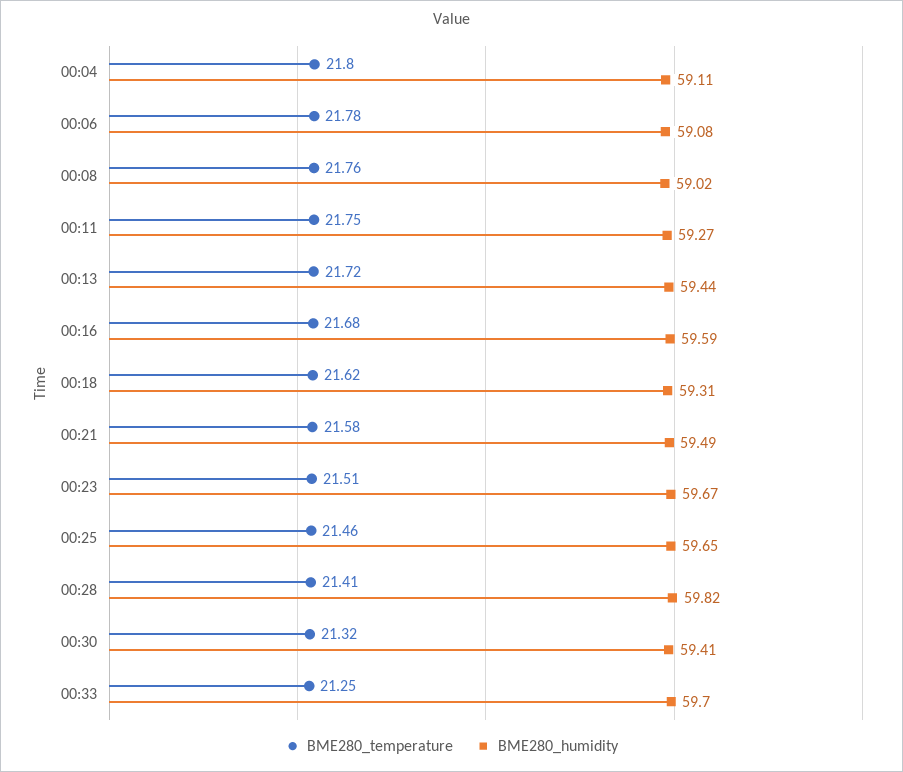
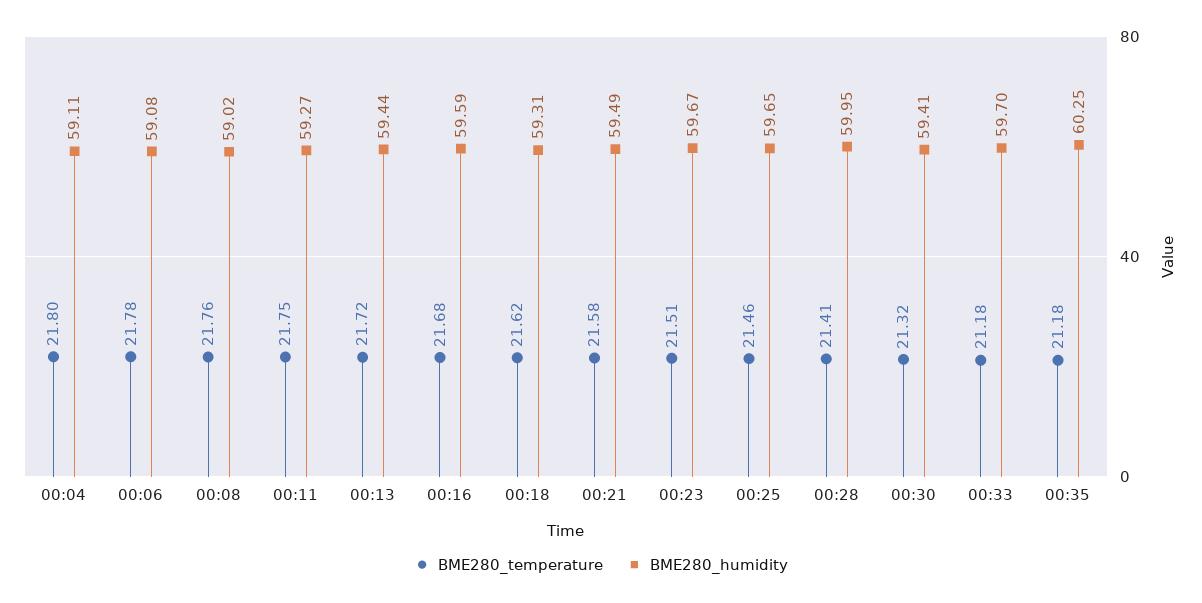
BME280_humidity, 00:28: 59.82 -> 59.95
BME280_temperature, 00:33: 21.25 -> 21.18
BME280_temperature, 00:35: none -> 21.18
BME280_humidity, 00:35: none -> 60.25

